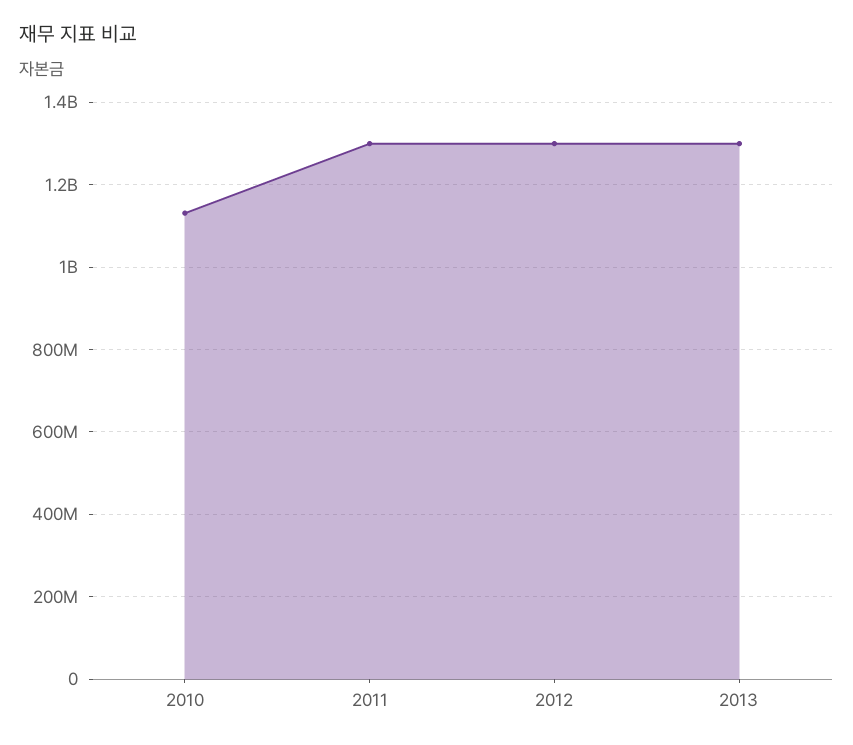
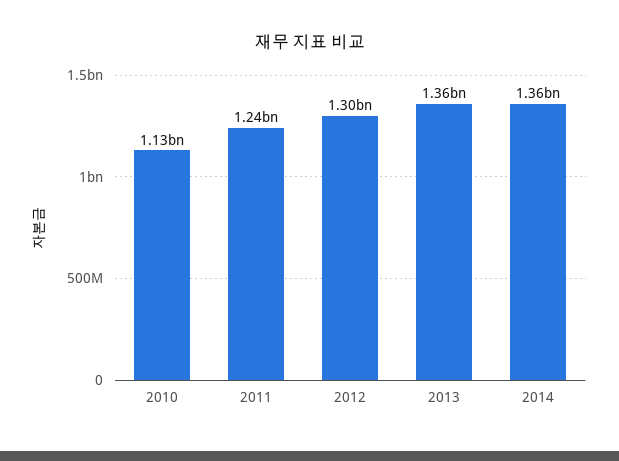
2011: 1300000000 -> 1240000000
2013: 1300000000 -> 1360000000
2014: none -> 1360000000

